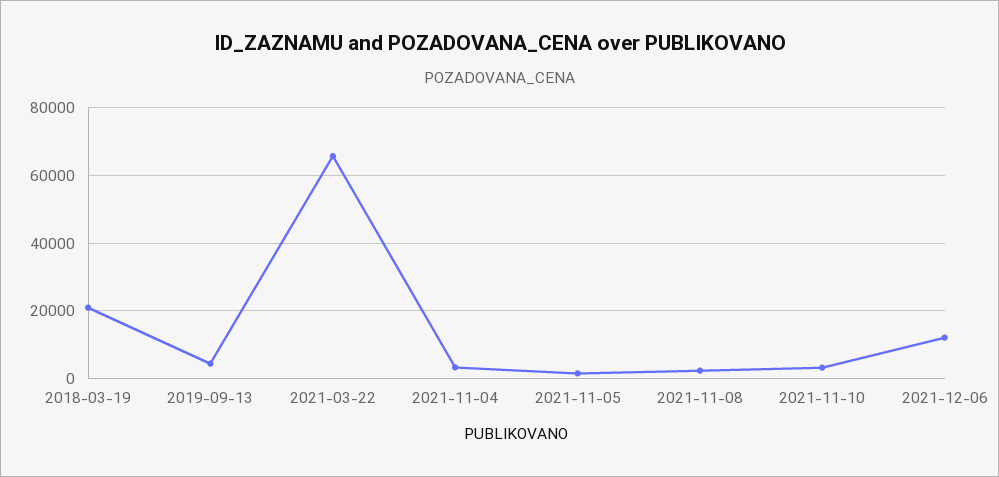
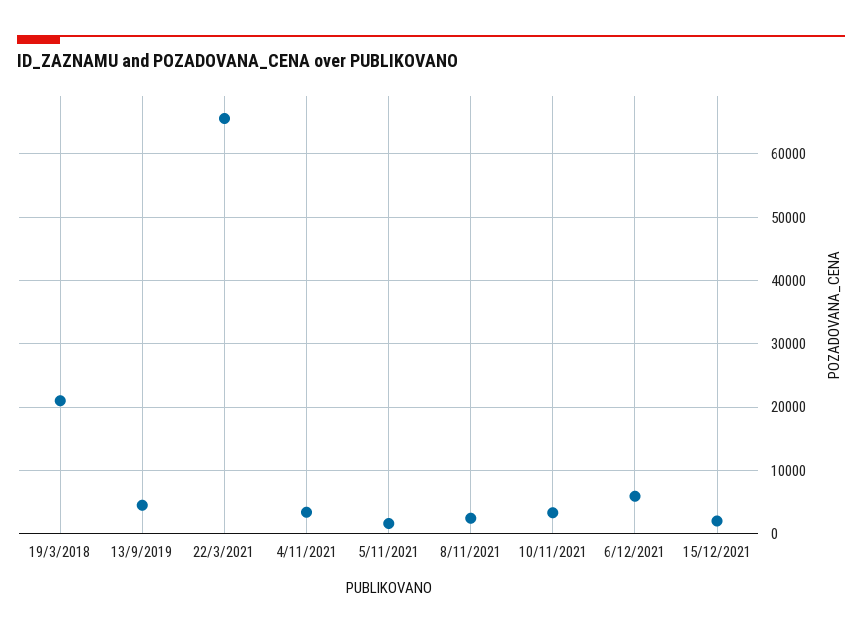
2021-12-06: 12000 -> 6000
15/12/2021: none -> 2000

